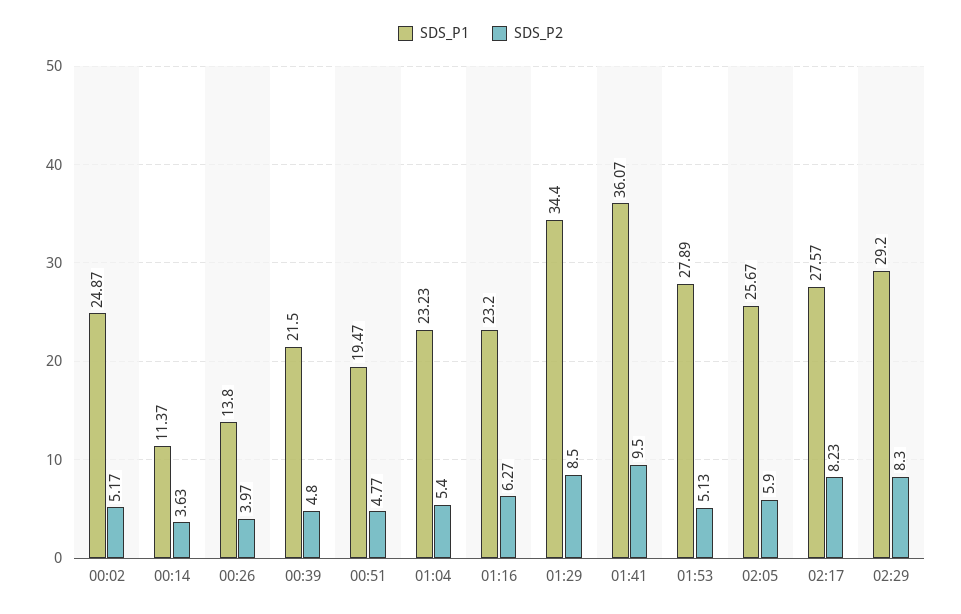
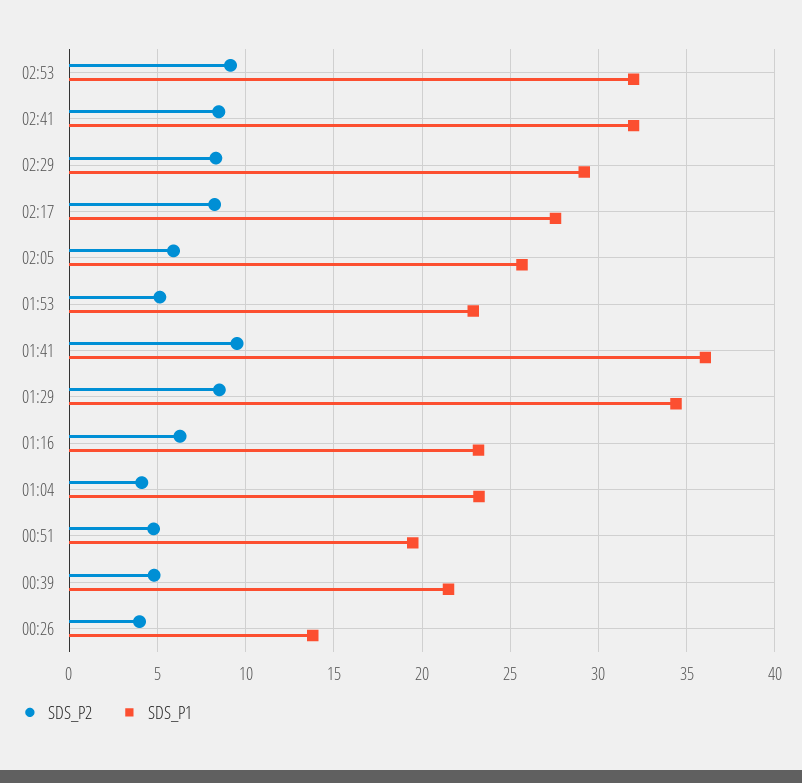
SDS_P1, 00:02: 24.87 -> none
SDS_P2, 00:02: 5.17 -> none
SDS_P1, 00:14: 11.37 -> none
SDS_P2, 00:14: 3.63 -> none
SDS_P2, 01:04: 5.4 -> 4
SDS_P1, 01:53: 27.89 -> 23
SDS_P2, 02:53: none -> 9
SDS_P1, 02:53: none -> 32
SDS_P2, 02:41: none -> 8.5
SDS_P1, 02:41: none -> 32

